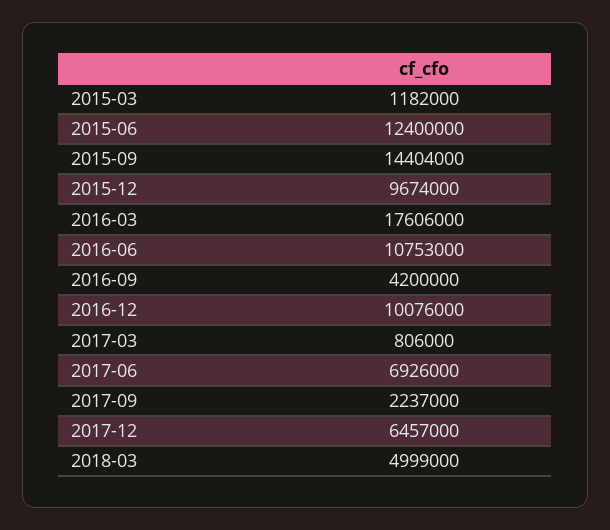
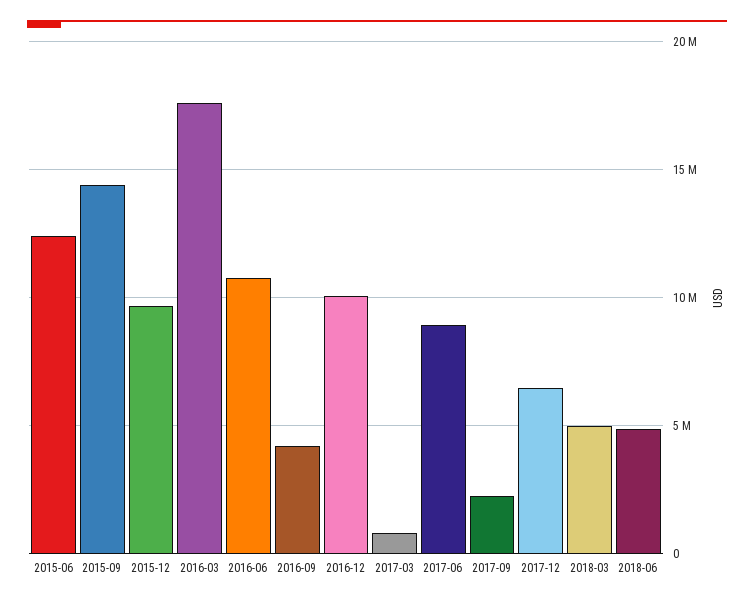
2015-03: 1182000 -> none
2017-06: 6926000 -> 9000000
2018-06: none -> 5000000

